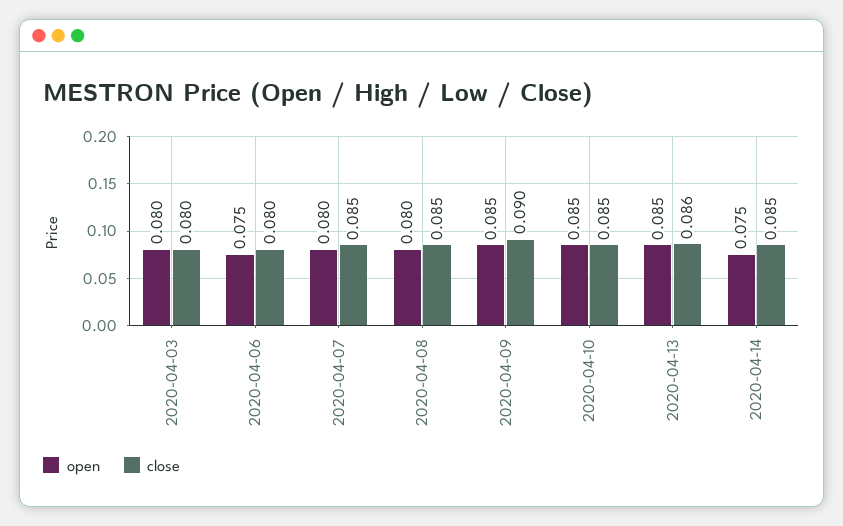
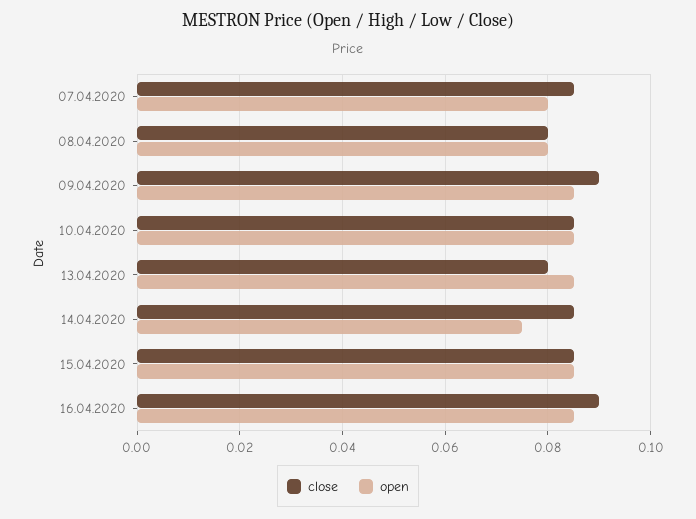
open, 2020-04-03: 0.08 -> none
close, 2020-04-03: 0.08 -> none
open, 2020-04-06: 0.075 -> none
close, 2020-04-06: 0.08 -> none
close, 2020-04-08: 0.085 -> 0.08
close, 2020-04-13: 0.086 -> 0.08
close, 15.04.2020: none -> 0.085
open, 15.04.2020: none -> 0.085
close, 16.04.2020: none -> 0.09
open, 16.04.2020: none -> 0.085

